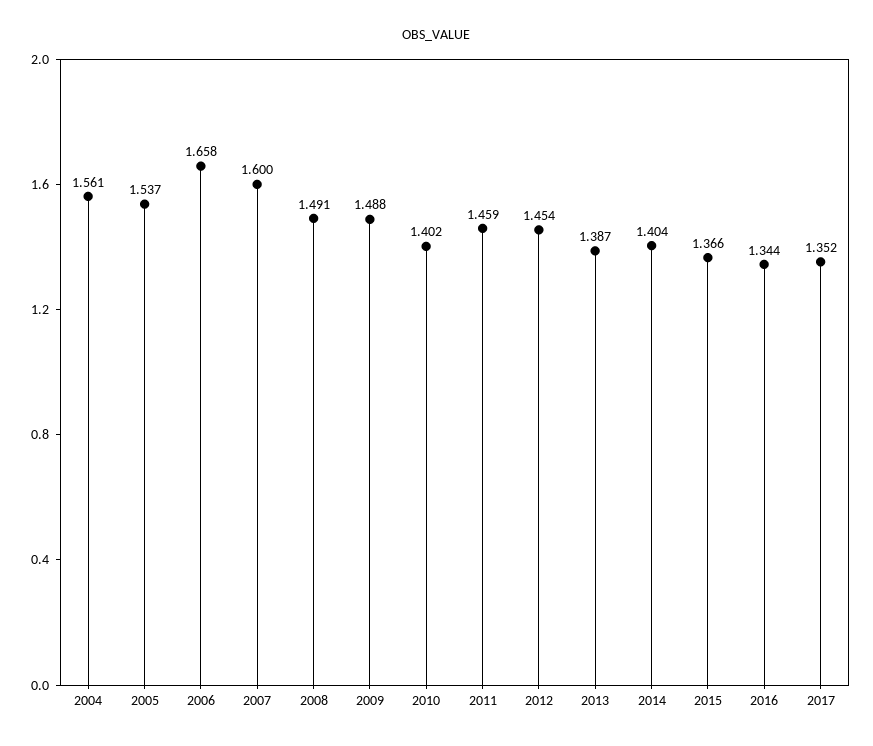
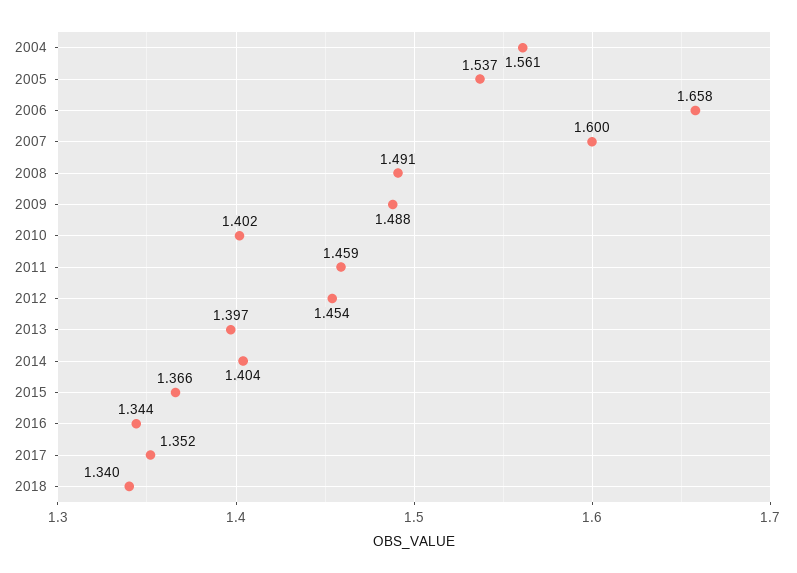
2013: 1.387 -> 1.397
2018: none -> 1.34

